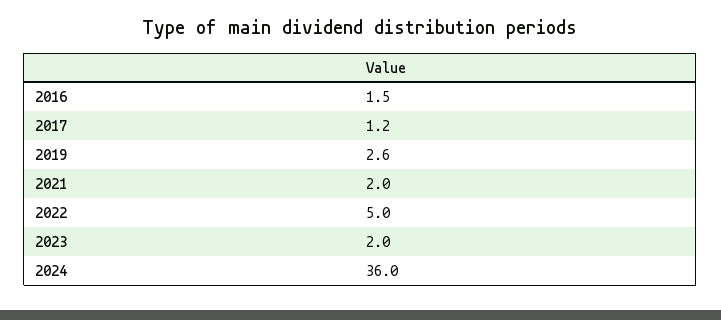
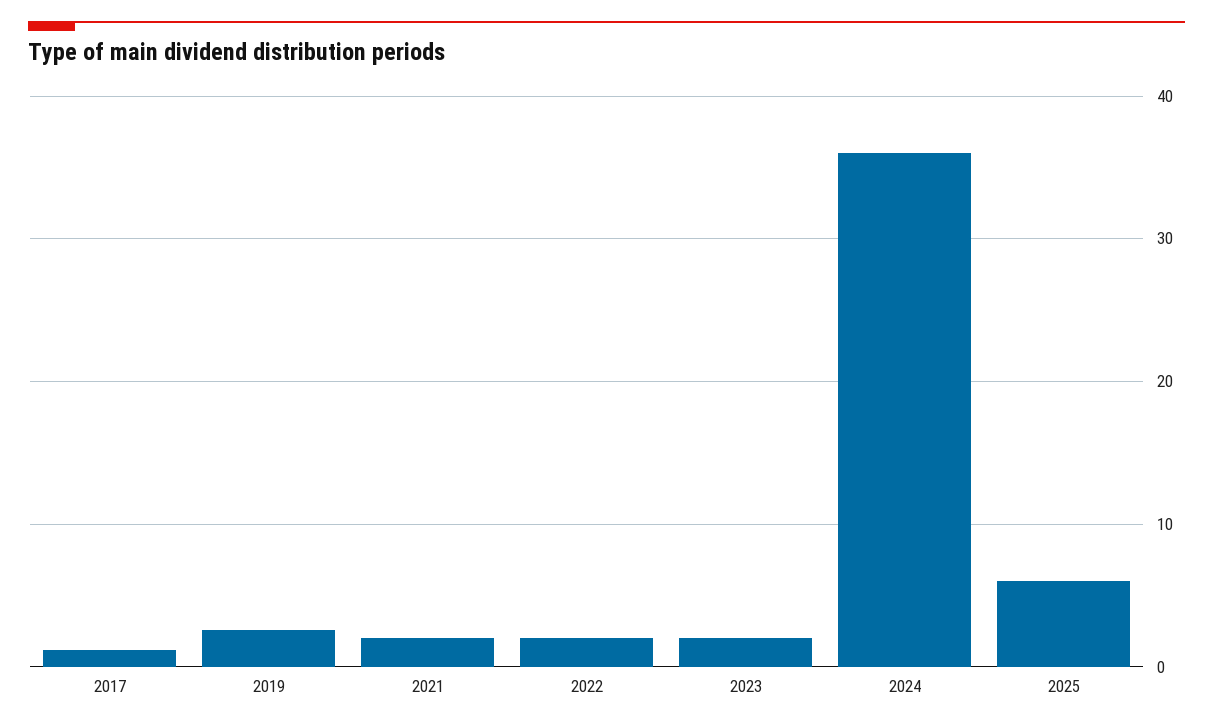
2016: 1.5 -> none
2022: 5 -> 2
2025: none -> 6

